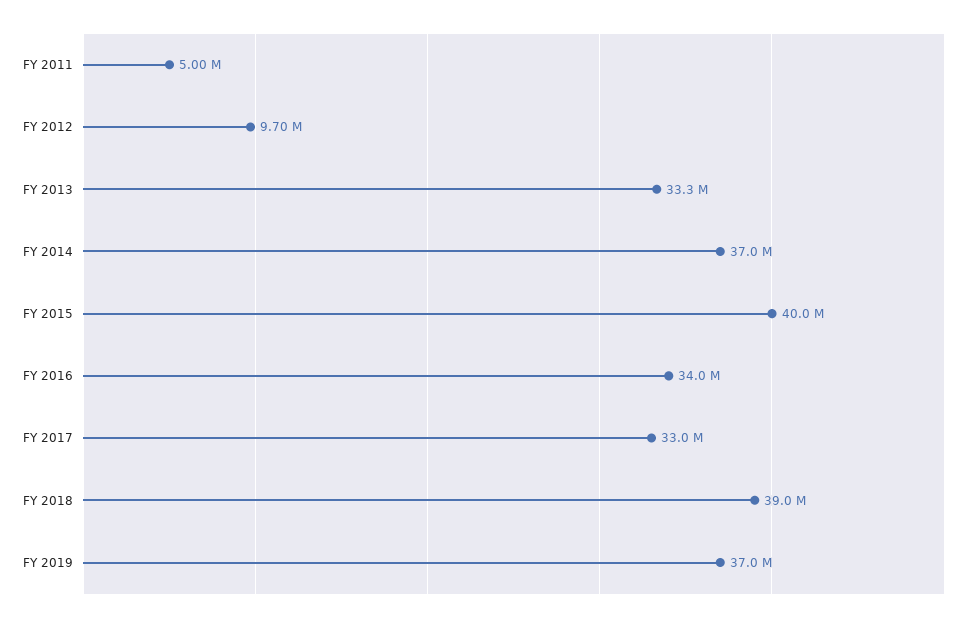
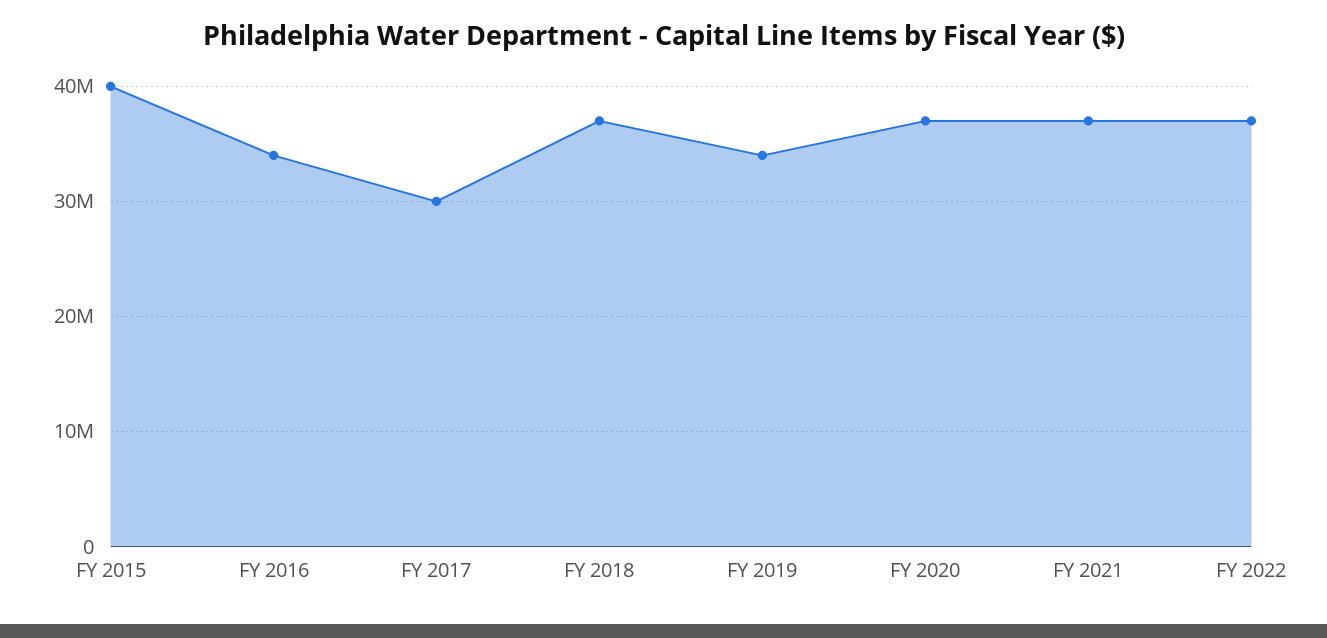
FY 2011: 5000000 -> none
FY 2012: 9700000 -> none
FY 2013: 33300000 -> none
FY 2014: 37000000 -> none
FY 2017: 33000000 -> 30000000
FY 2018: 39000000 -> 37000000
FY 2019: 37000000 -> 34000000
FY 2020: none -> 37000000
FY 2021: none -> 37000000
FY 2022: none -> 37000000

